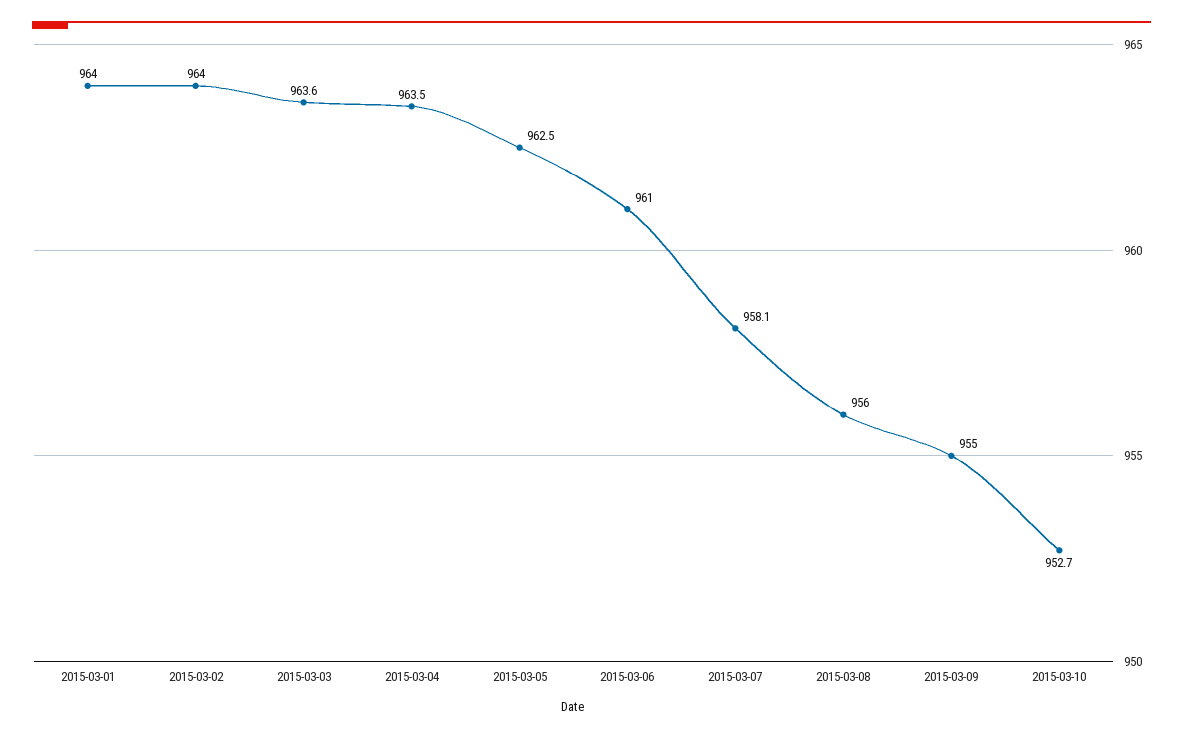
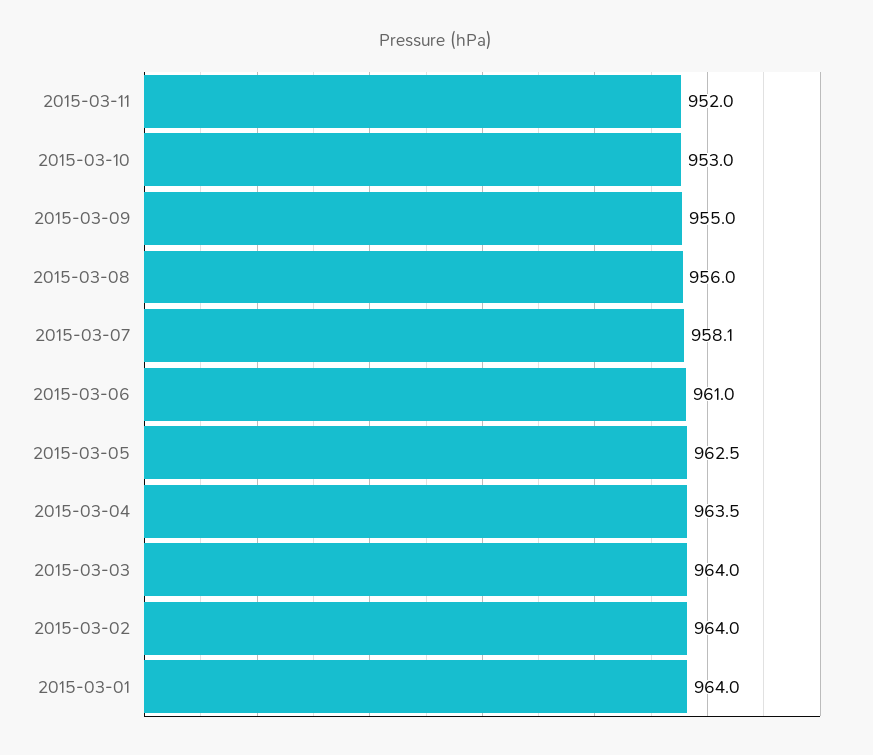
2015-03-03: 963.6 -> 964
2015-03-10: 952.7 -> 953
2015-03-11: none -> 952

